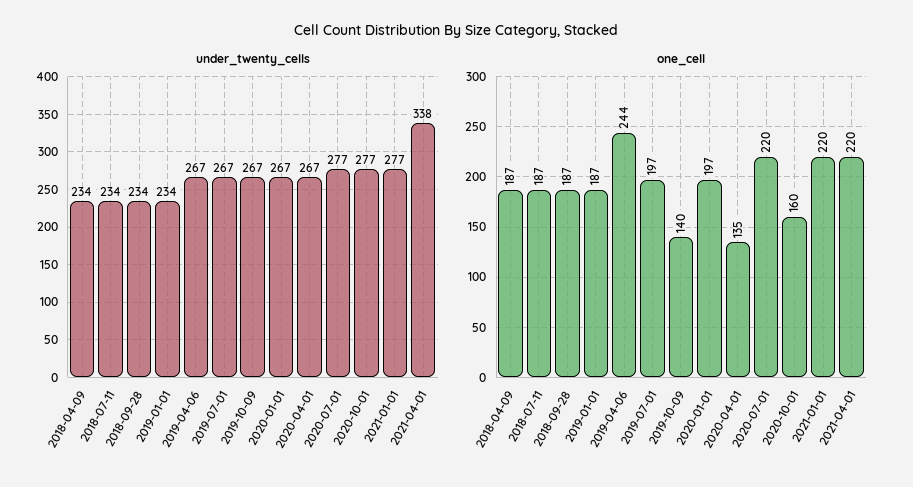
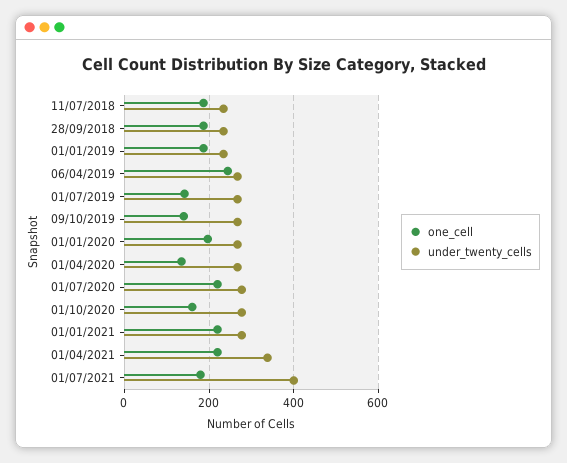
under_twenty_cells, 2018-04-09: 234 -> none
one_cell, 2018-04-09: 187 -> none
one_cell, 2019-07-01: 197 -> 140
one_cell, 01/07/2021: none -> 180
under_twenty_cells, 01/07/2021: none -> 400

